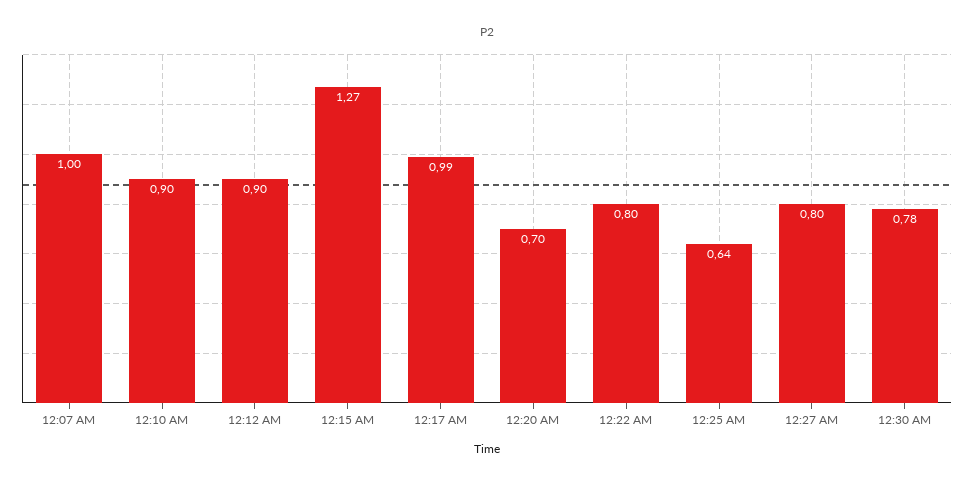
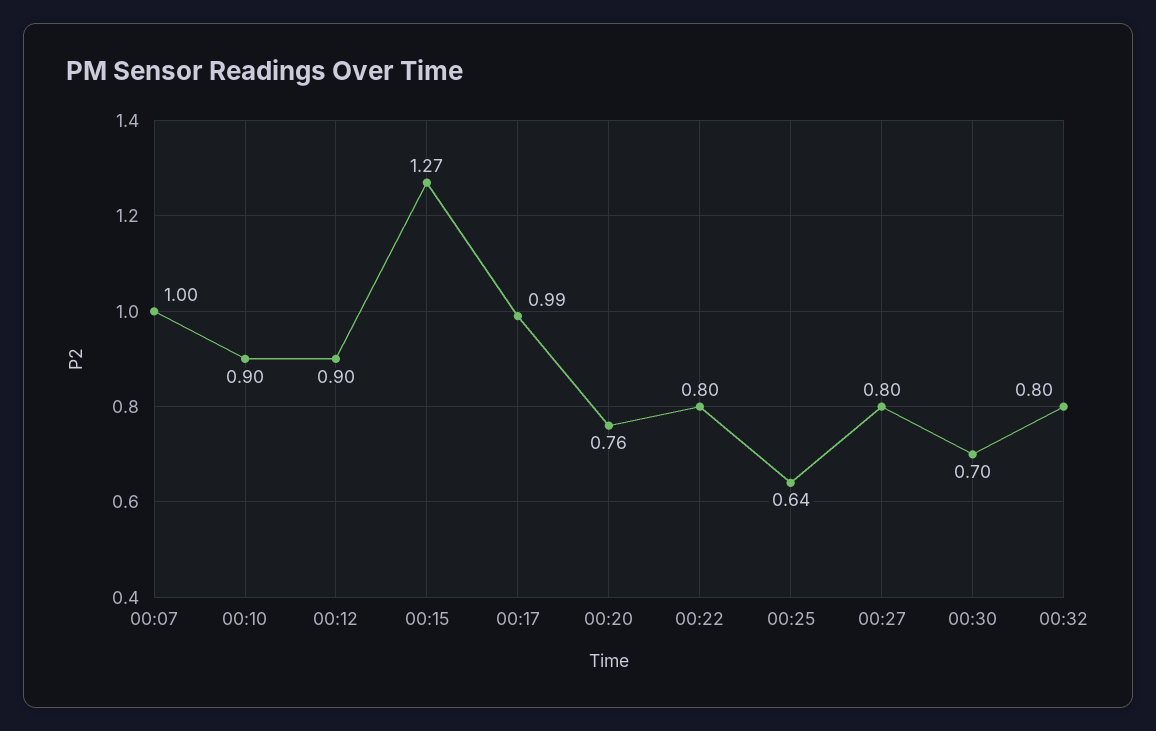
12:20 AM: 0.7 -> 0.76
12:30 AM: 0.78 -> 0.7
00:32: none -> 0.8

